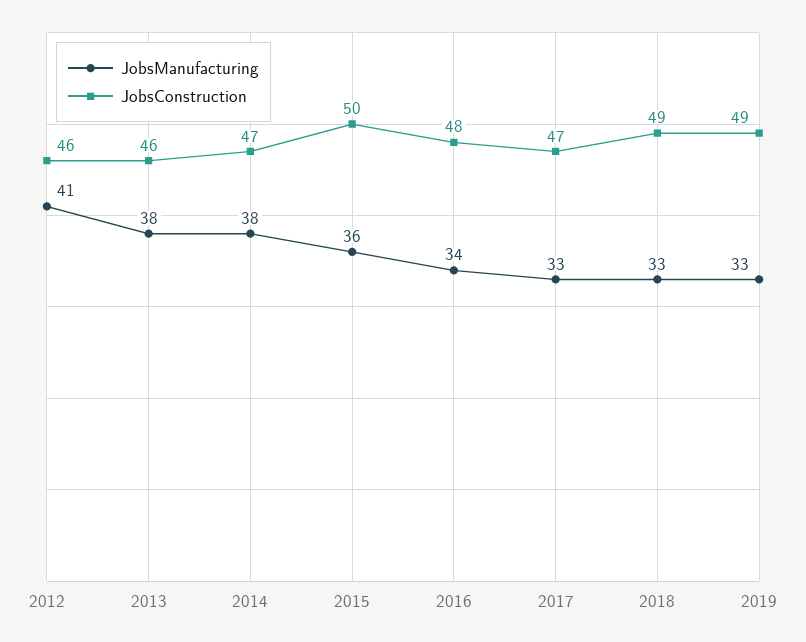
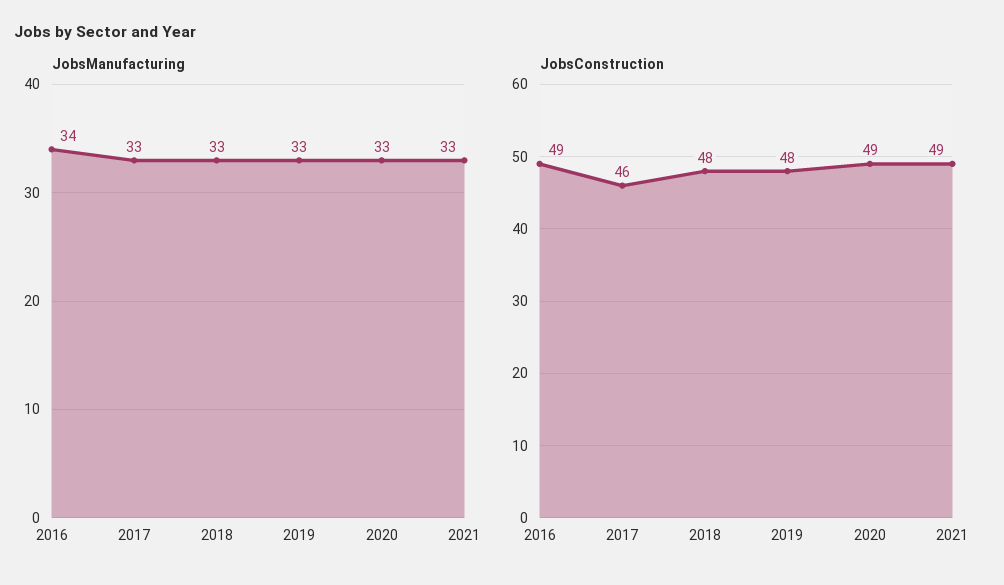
JobsManufacturing, 2012: 41 -> none
JobsConstruction, 2012: 46 -> none
JobsManufacturing, 2013: 38 -> none
JobsConstruction, 2013: 46 -> none
JobsManufacturing, 2014: 38 -> none
JobsConstruction, 2014: 47 -> none
JobsManufacturing, 2015: 36 -> none
JobsConstruction, 2015: 50 -> none
JobsConstruction, 2016: 48 -> 49
JobsConstruction, 2017: 47 -> 46
JobsConstruction, 2018: 49 -> 48
JobsConstruction, 2019: 49 -> 48
JobsManufacturing, 2020: none -> 33
JobsManufacturing, 2021: none -> 33
JobsConstruction, 2020: none -> 49
JobsConstruction, 2021: none -> 49

